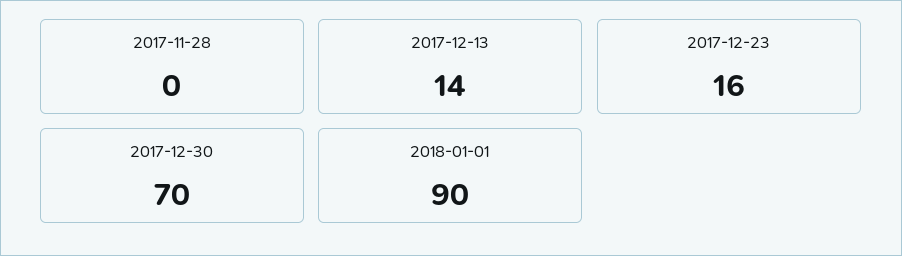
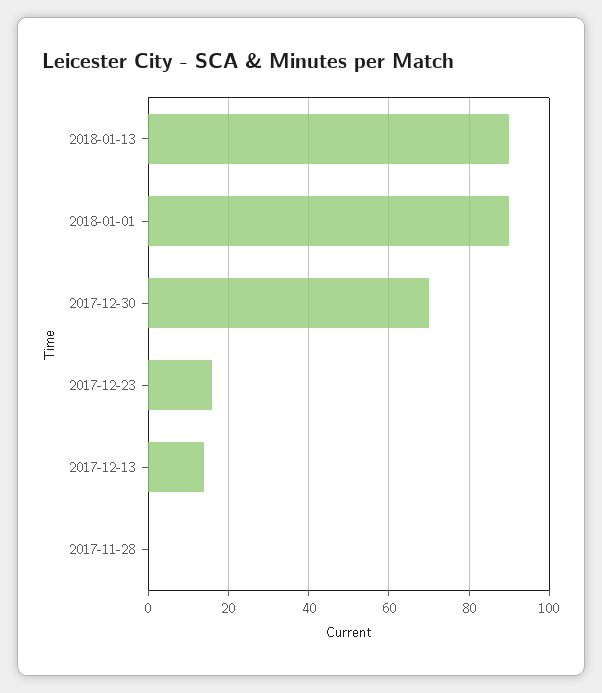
2018-01-13: none -> 90

